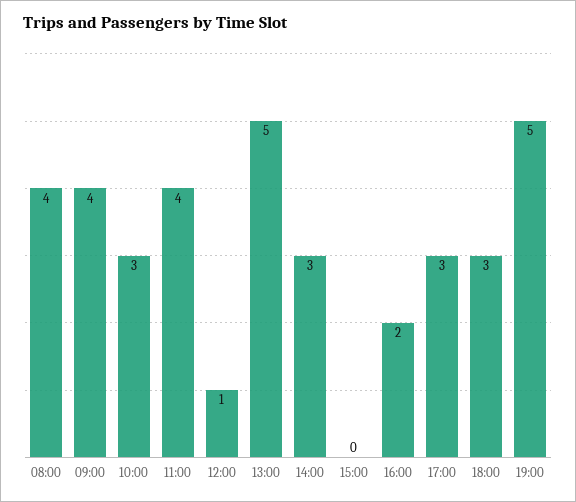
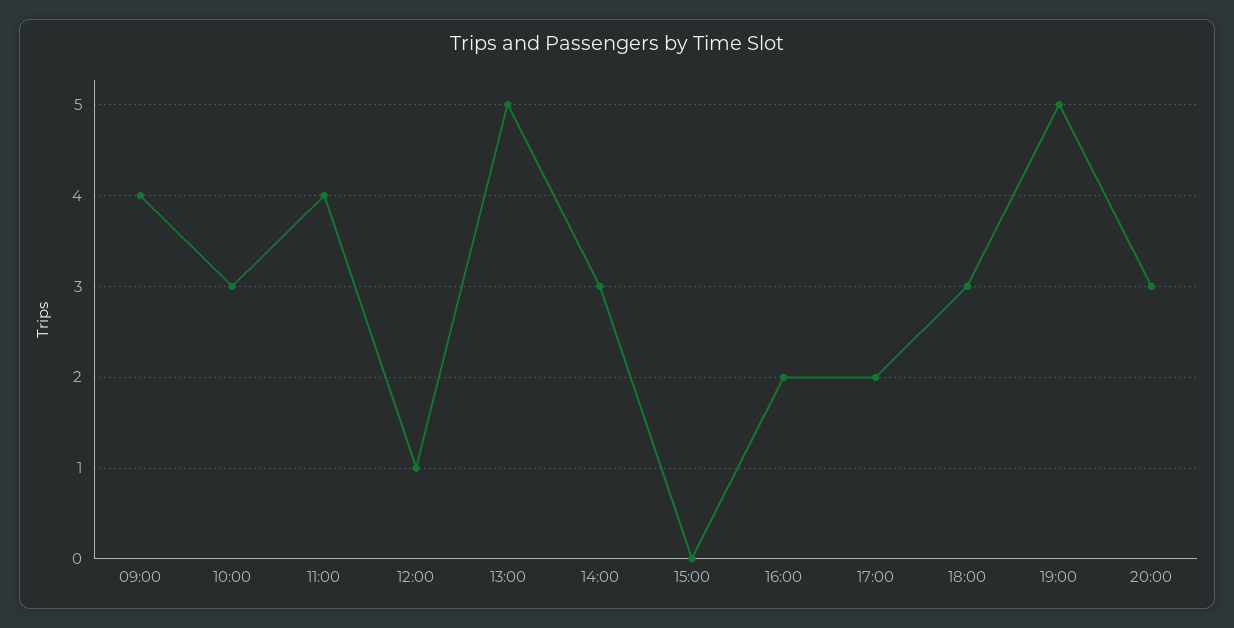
08:00: 4 -> none
17:00: 3 -> 2
20:00: none -> 3

